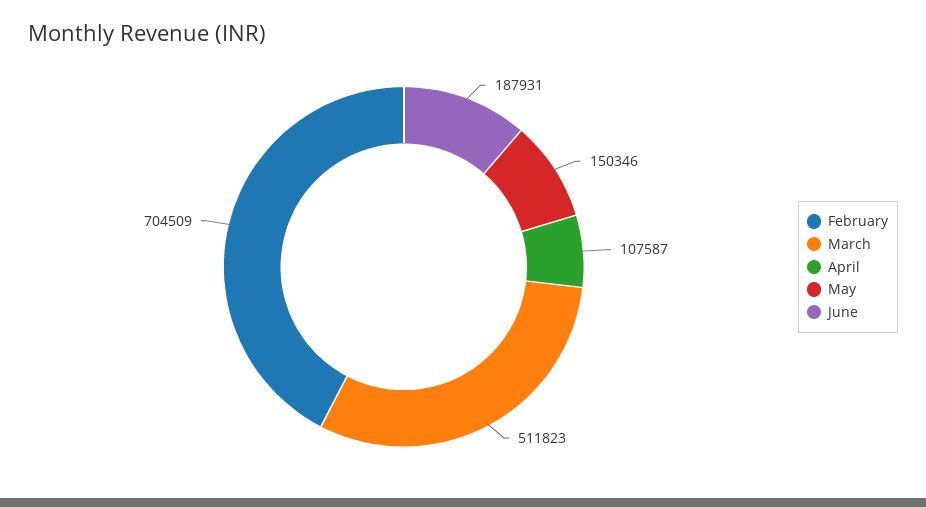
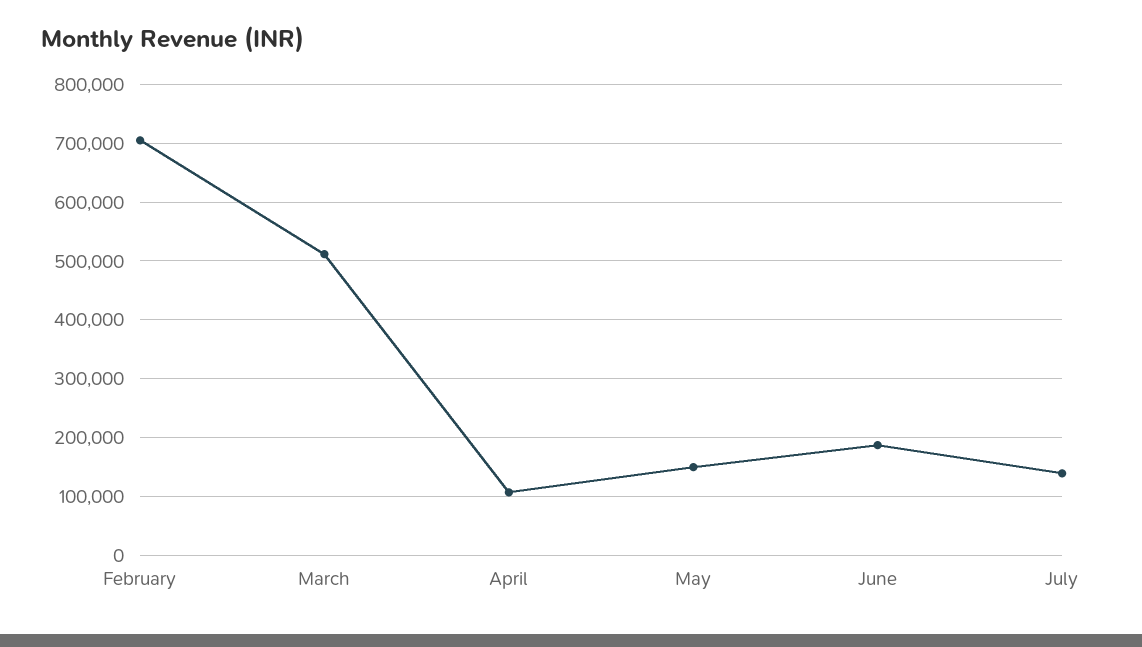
July: none -> 140000

